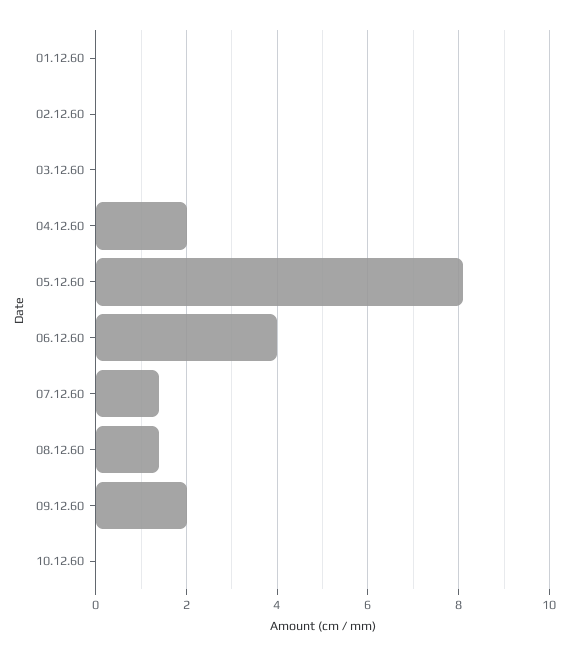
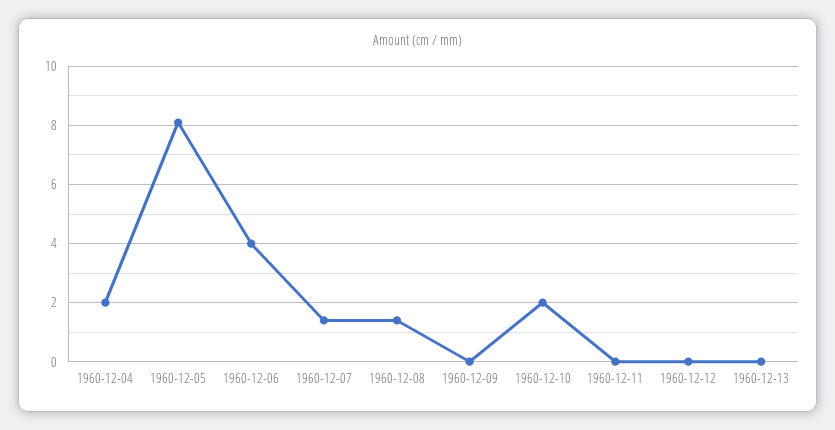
01.12.60: 0 -> none
02.12.60: 0 -> none
03.12.60: 0 -> none
09.12.60: 2 -> 0
10.12.60: 0 -> 2
1960-12-11: none -> 0
1960-12-12: none -> 0
1960-12-13: none -> 0

